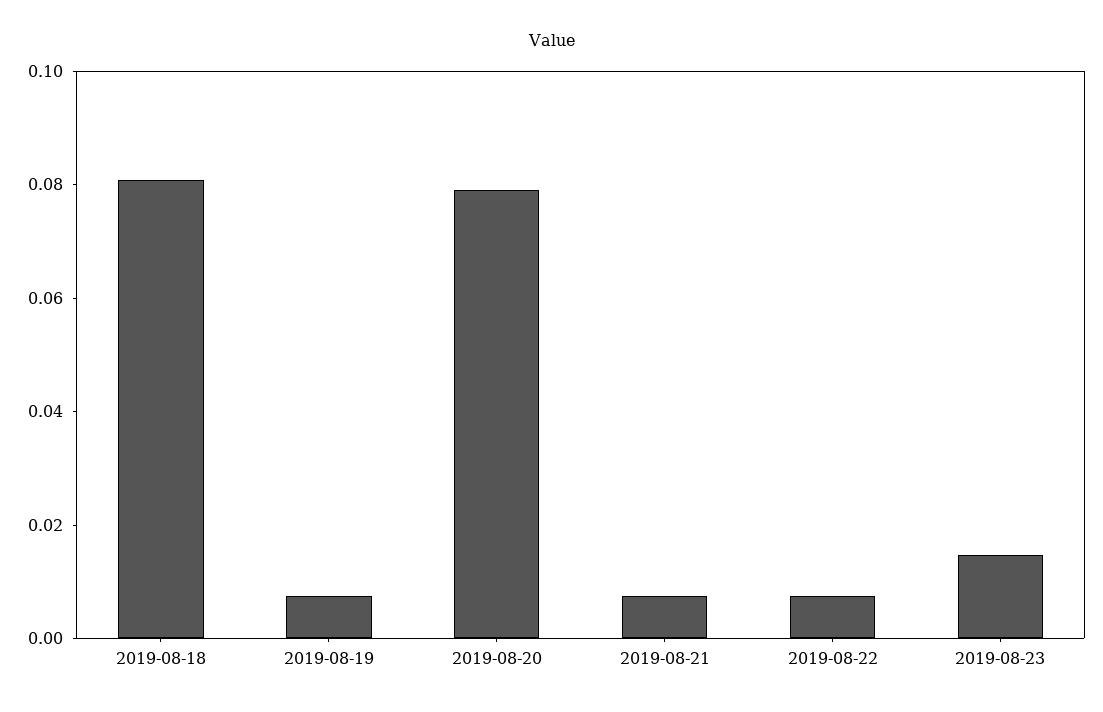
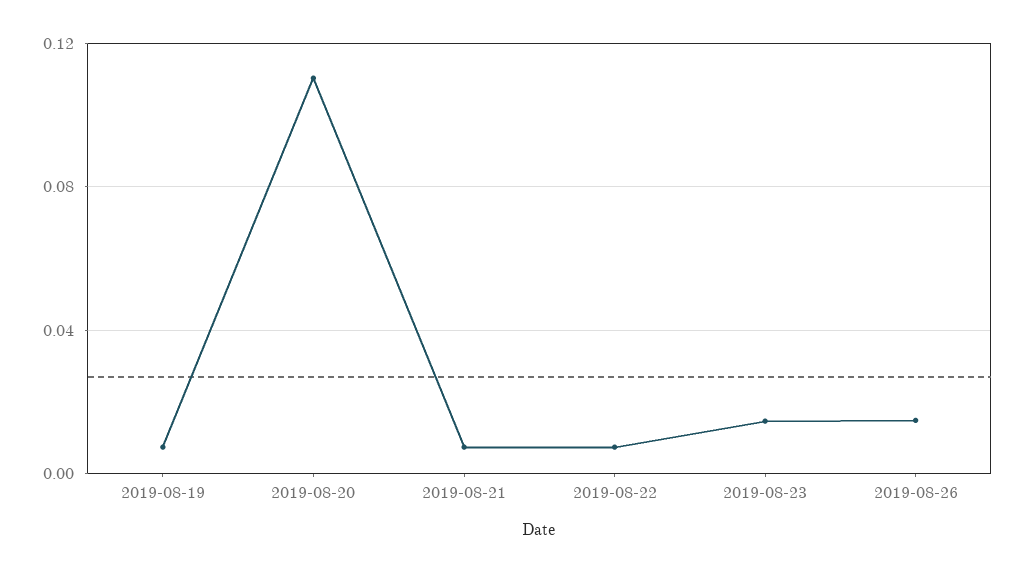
2019-08-18: 0.08 -> none
2019-08-20: 0.08 -> 0.11
2019-08-26: none -> 0.015

